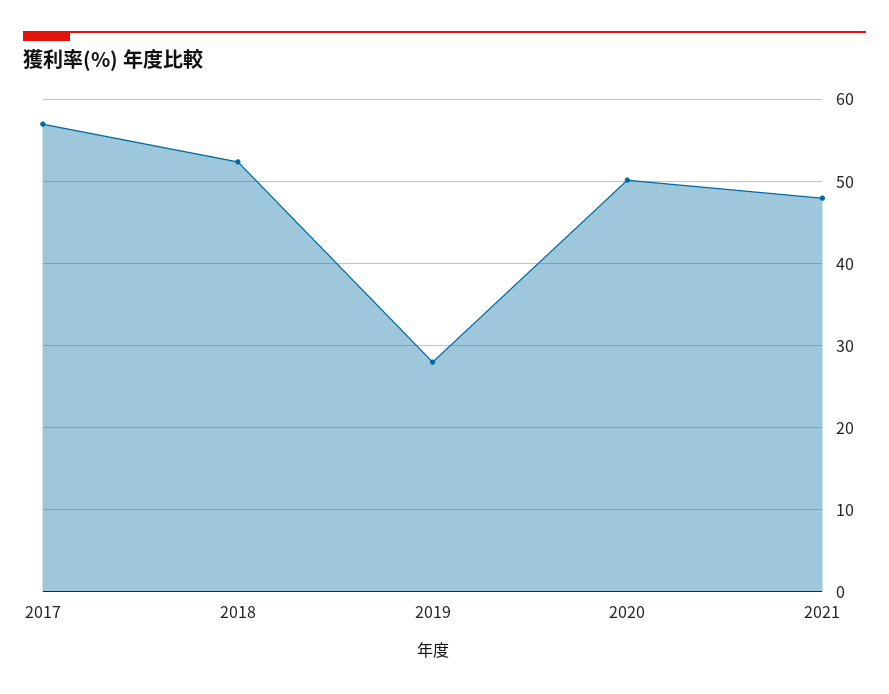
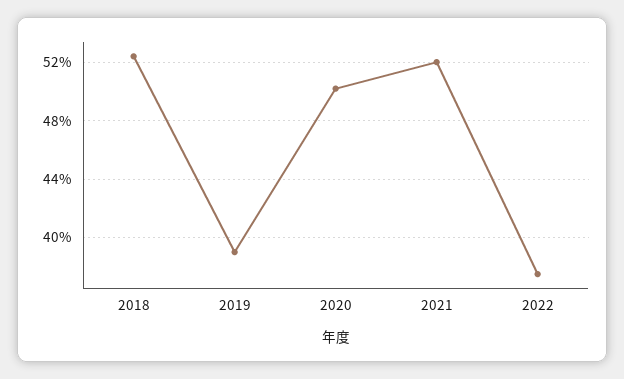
2017: 57 -> none
2019: 28 -> 39
2021: 48 -> 52
2022: none -> 37.5

